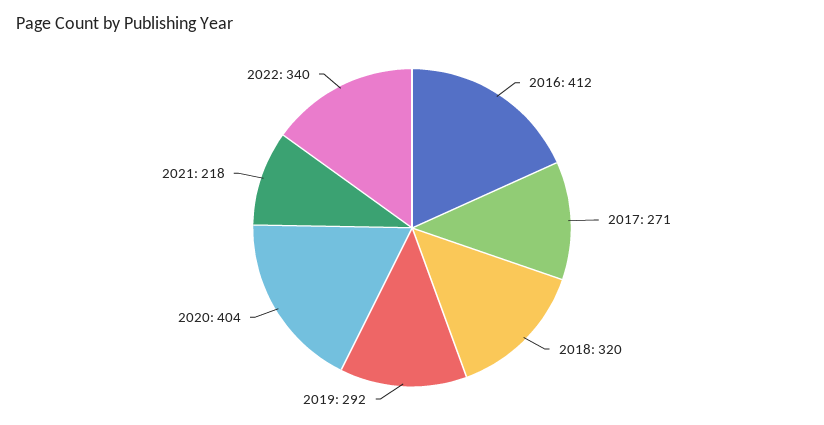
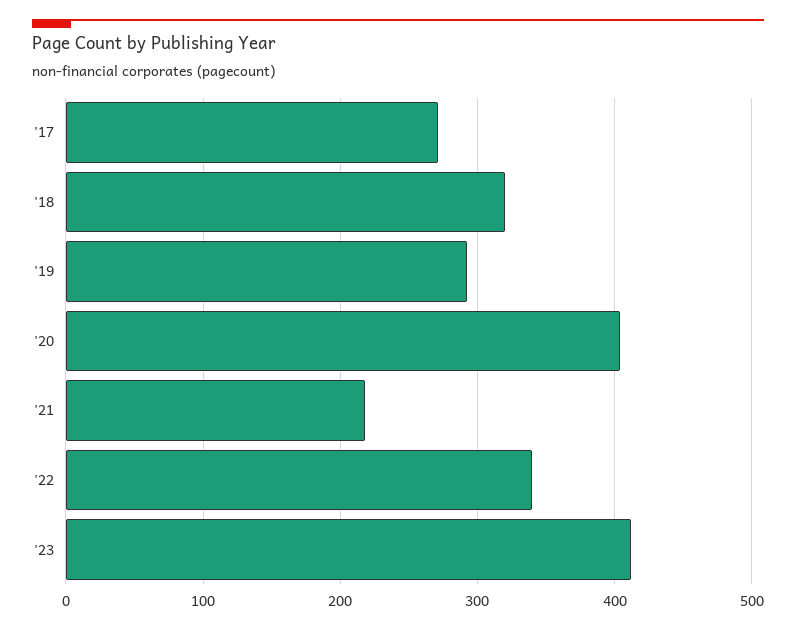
2016: 412 -> none
'23: none -> 410

